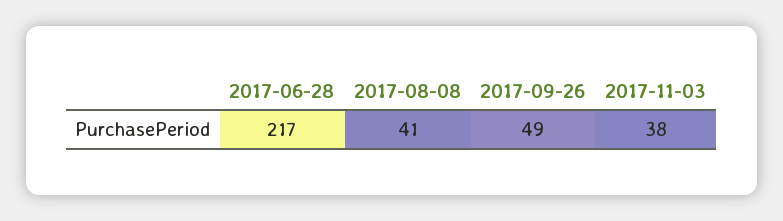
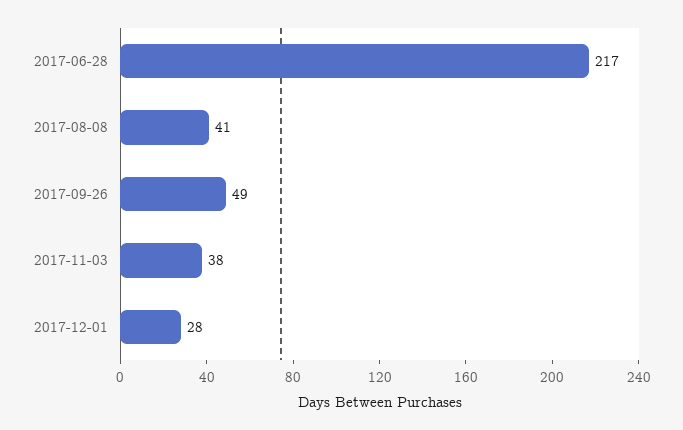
2017-12-01: none -> 28

